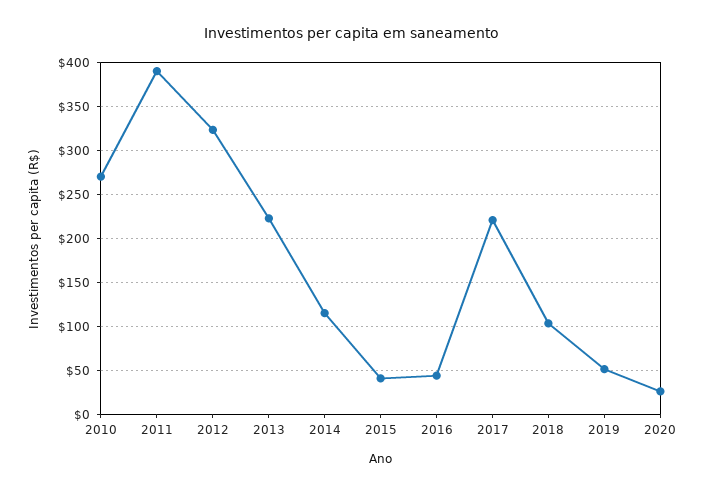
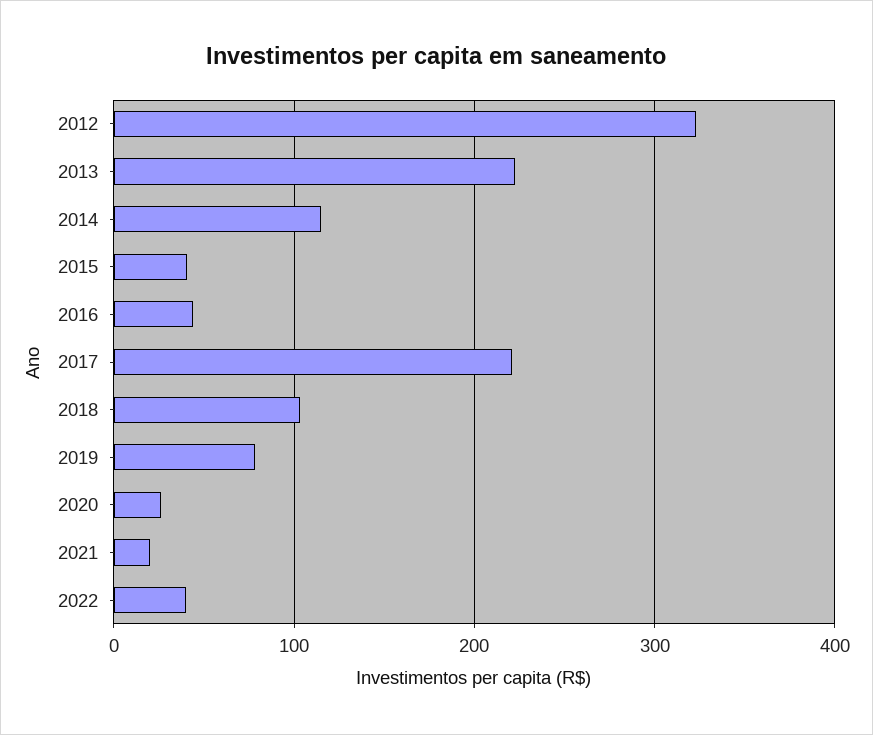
2010: 270 -> none
2011: 390 -> none
2019: 50 -> 80
2021: none -> 20
2022: none -> 40

